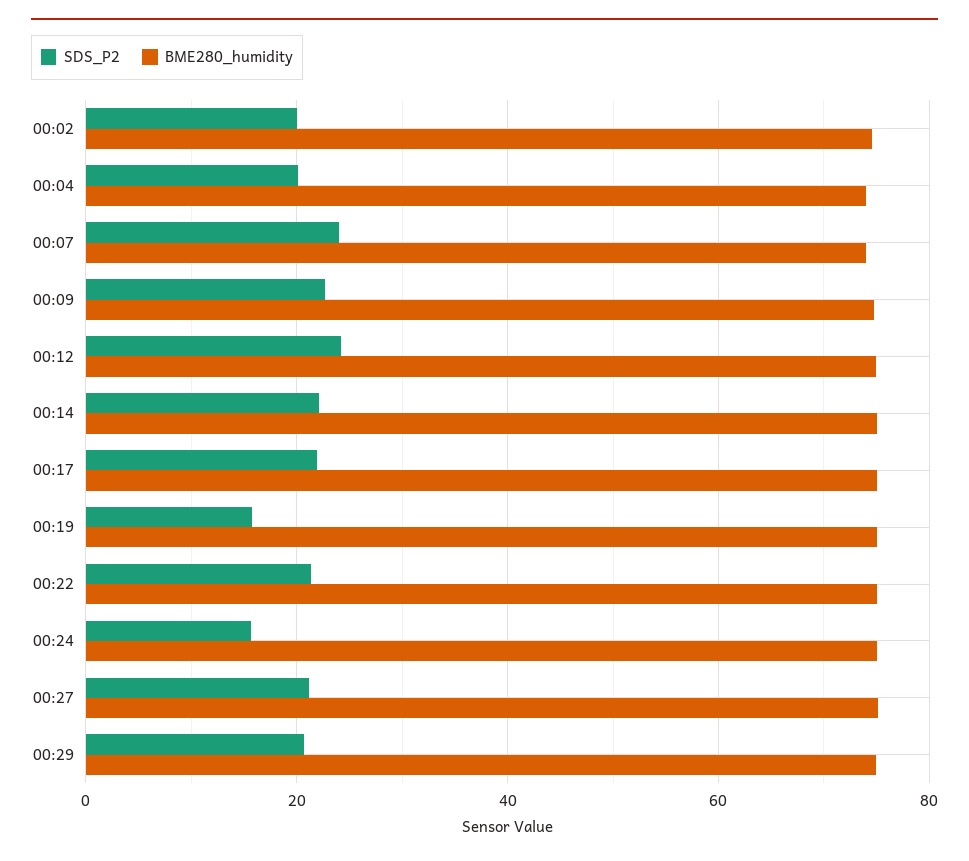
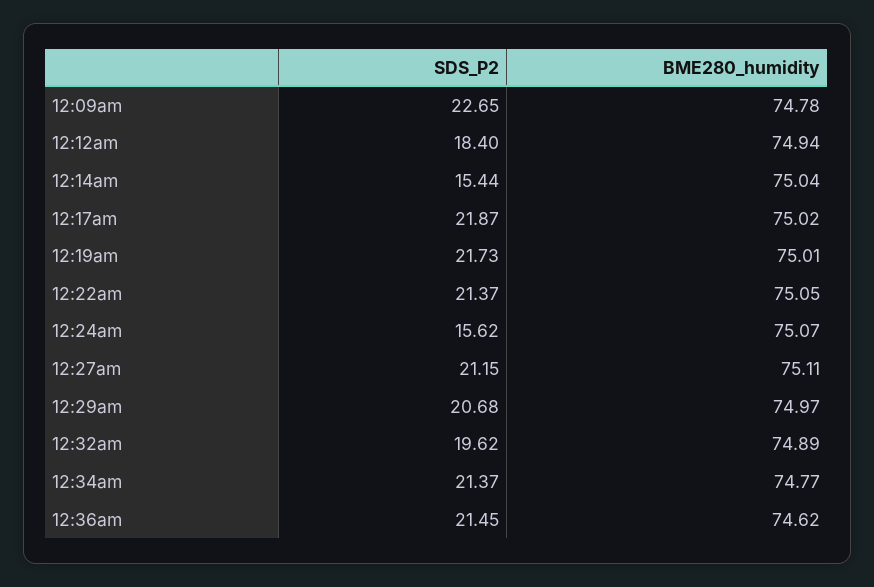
SDS_P2, 00:02: 20 -> none
BME280_humidity, 00:02: 74 -> none
SDS_P2, 00:04: 20 -> none
BME280_humidity, 00:04: 74 -> none
SDS_P2, 00:07: 24 -> none
BME280_humidity, 00:07: 74 -> none
SDS_P2, 00:12: 24 -> 18.4
SDS_P2, 00:14: 22 -> 15.44
SDS_P2, 00:19: 16 -> 21.73
SDS_P2, 12:32am: none -> 19.62
BME280_humidity, 12:32am: none -> 74.89
SDS_P2, 12:34am: none -> 21.37
BME280_humidity, 12:34am: none -> 74.77
SDS_P2, 12:36am: none -> 21.45
BME280_humidity, 12:36am: none -> 74.62

